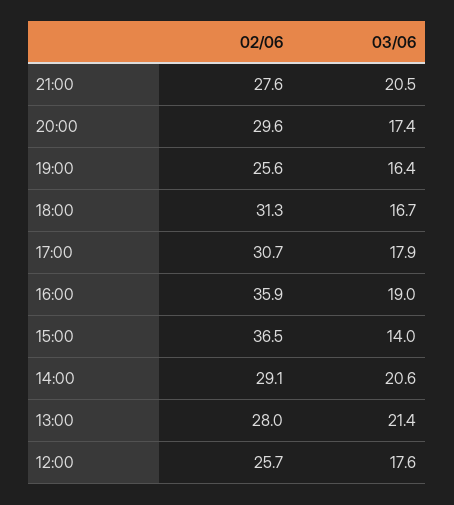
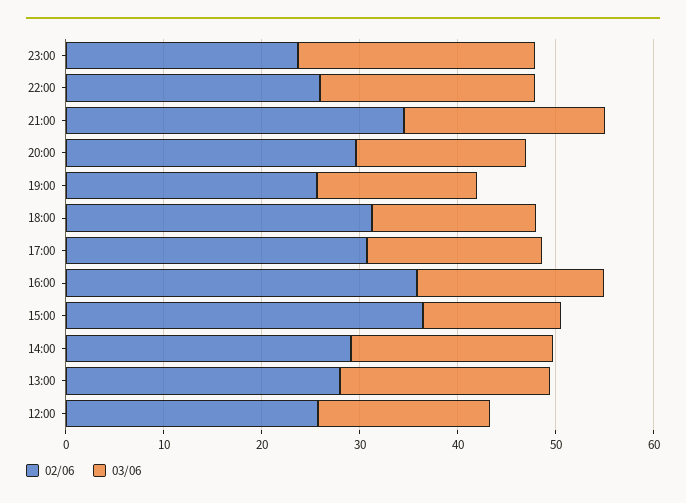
02/06, 21:00: 27.6 -> 34
02/06, 23:00: none -> 24
03/06, 23:00: none -> 24
02/06, 22:00: none -> 26
03/06, 22:00: none -> 22

